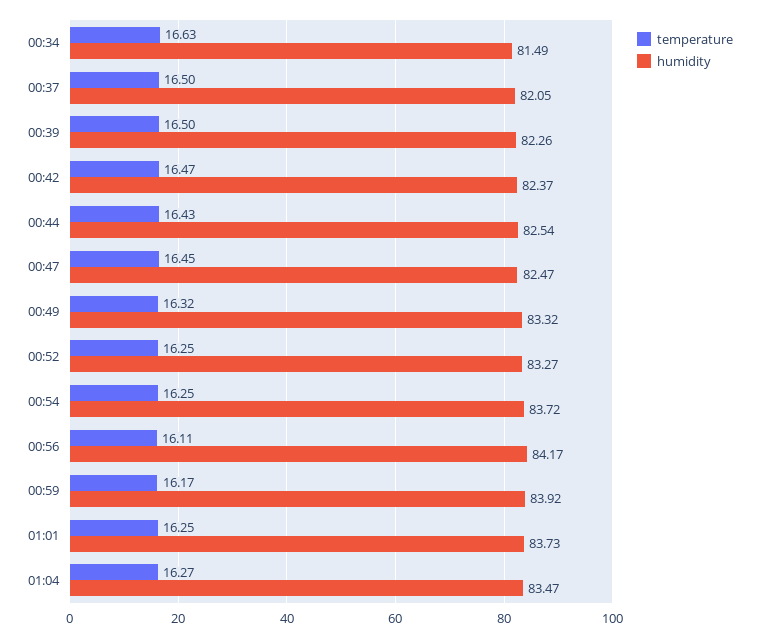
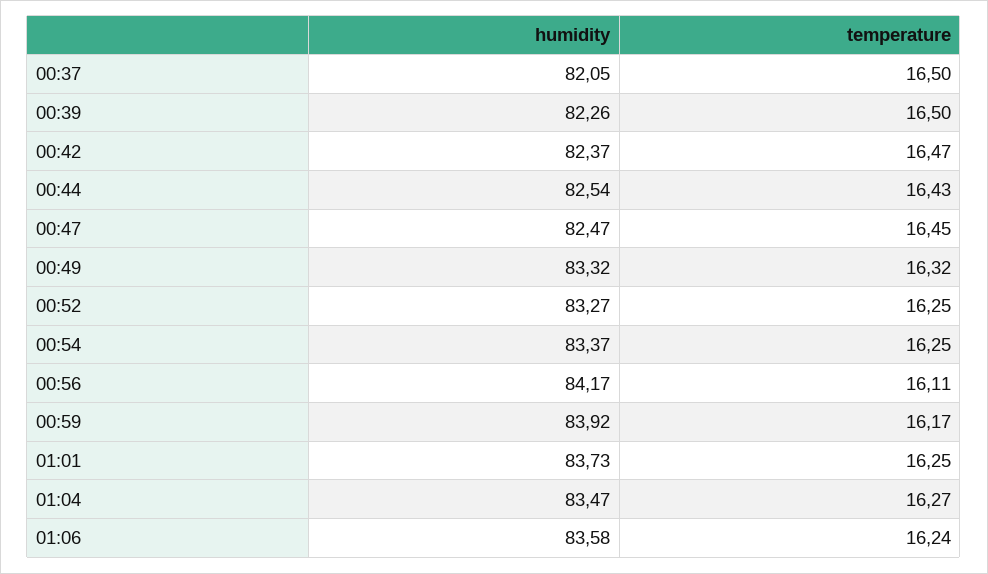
temperature, 00:34: 16.63 -> none
humidity, 00:34: 81.49 -> none
humidity, 00:54: 83.72 -> 83.37
humidity, 01:06: none -> 83.58
temperature, 01:06: none -> 16.24

